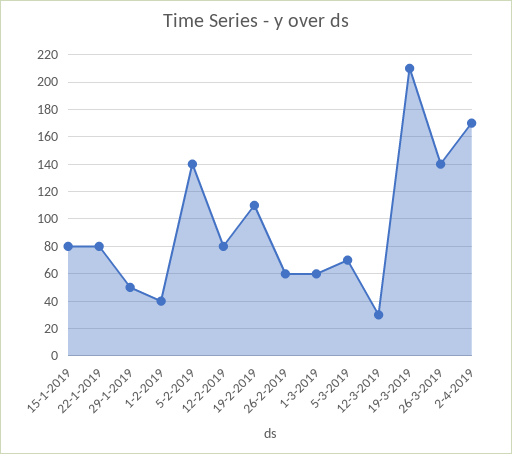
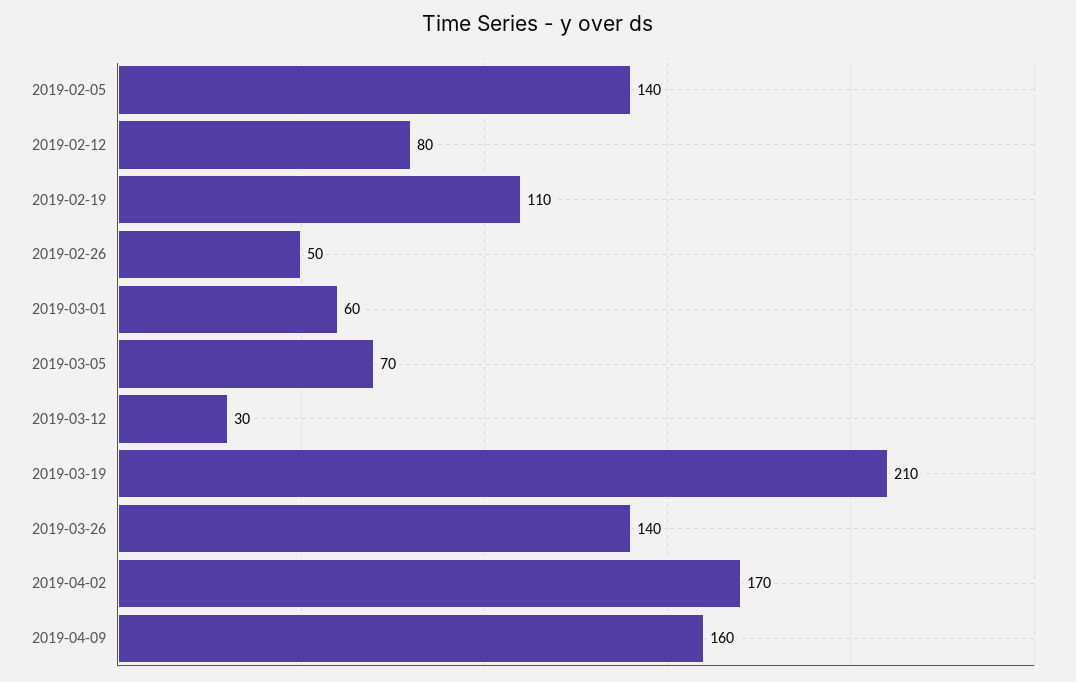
15-1-2019: 80 -> none
22-1-2019: 80 -> none
29-1-2019: 50 -> none
1-2-2019: 40 -> none
26-2-2019: 60 -> 50
2019-04-09: none -> 160

